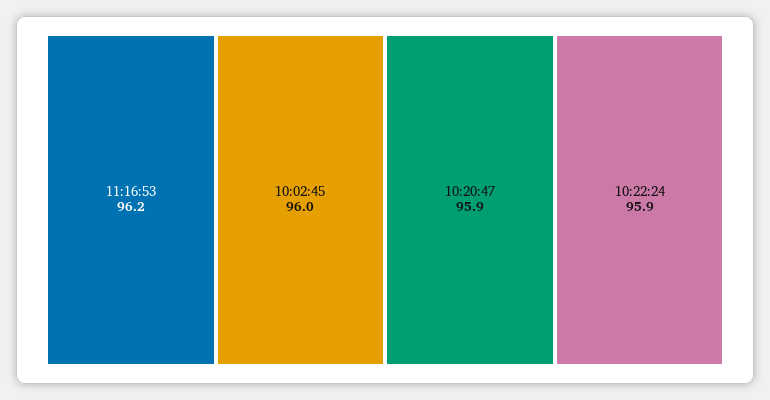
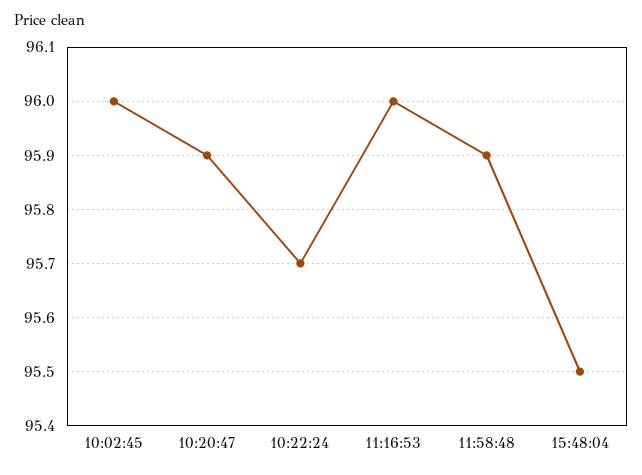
11:16:53: 96.2 -> 96
10:22:24: 95.9 -> 95.7
11:58:48: none -> 95.9
15:48:04: none -> 95.5

